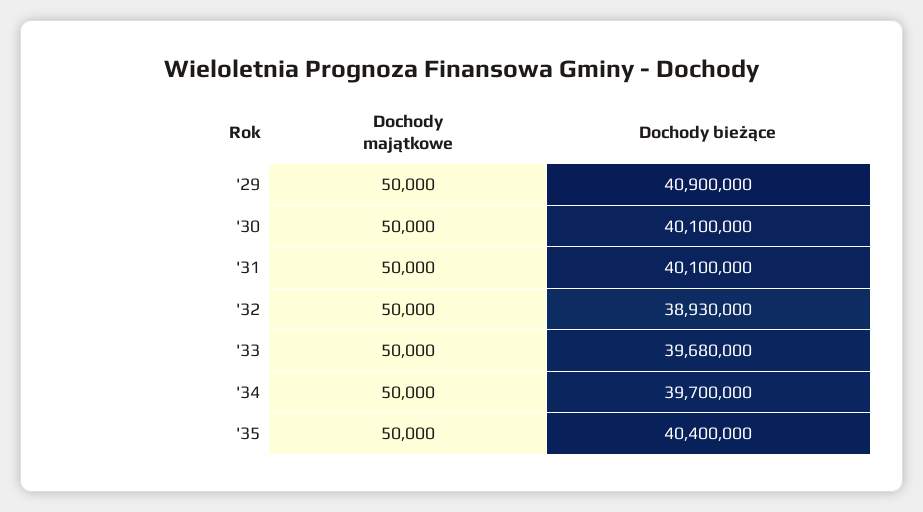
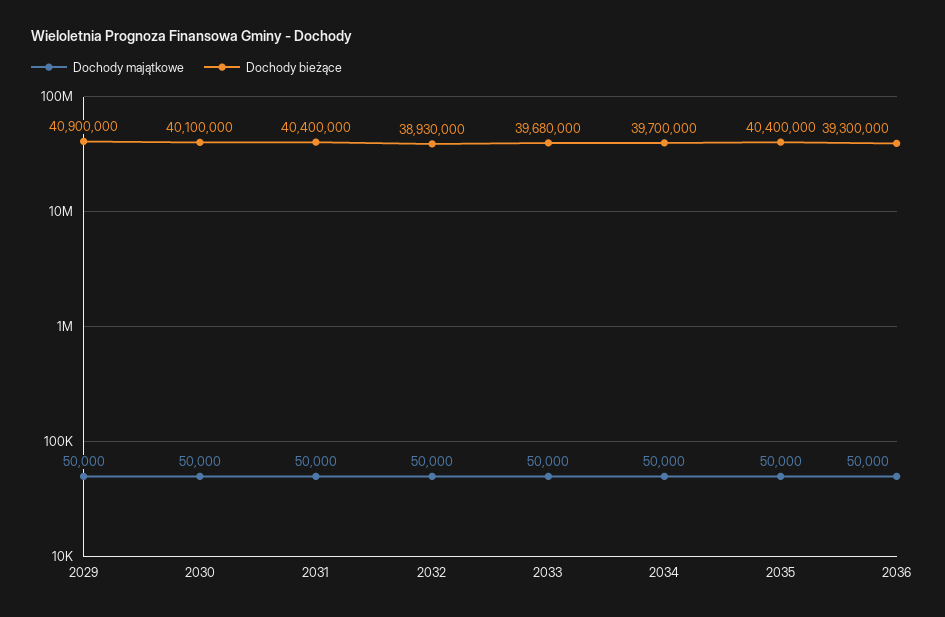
Dochody bieżące, '31: 40100000 -> 40400000
Dochody majątkowe, 2036: none -> 50000
Dochody bieżące, 2036: none -> 39300000

